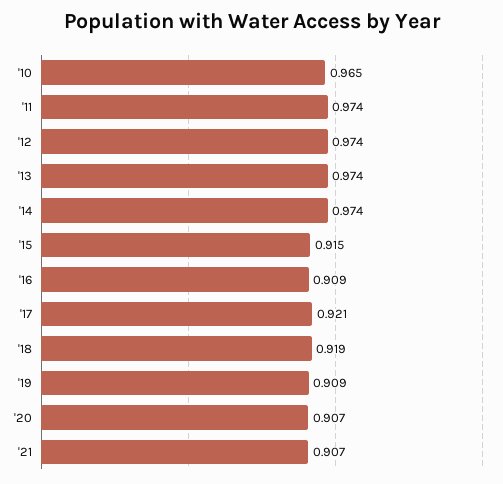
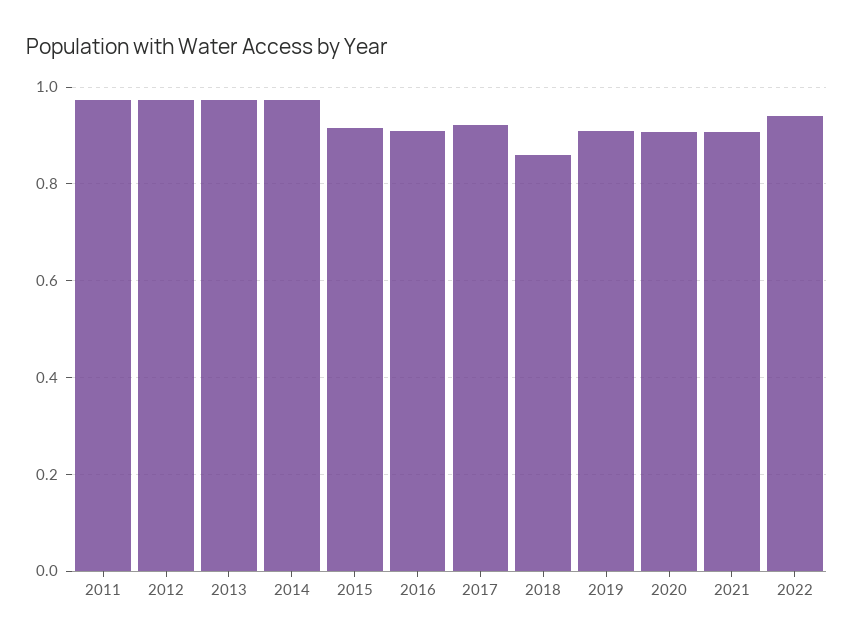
'10: 0.965 -> none
'18: 0.919 -> 0.86
2022: none -> 0.94

